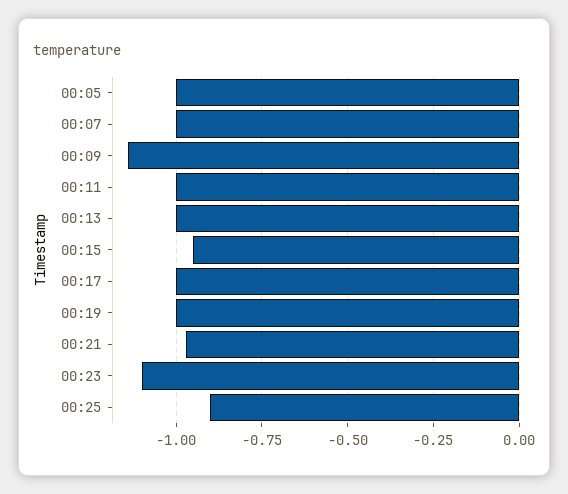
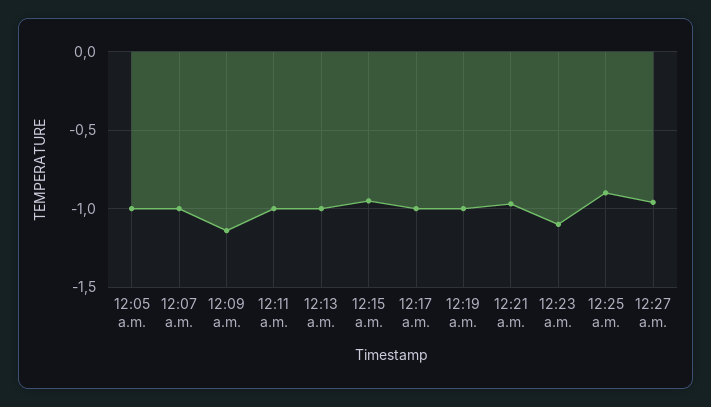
12:27 a.m.: none -> -0.95

